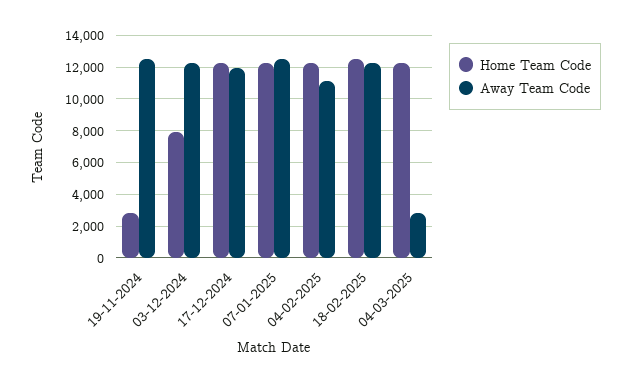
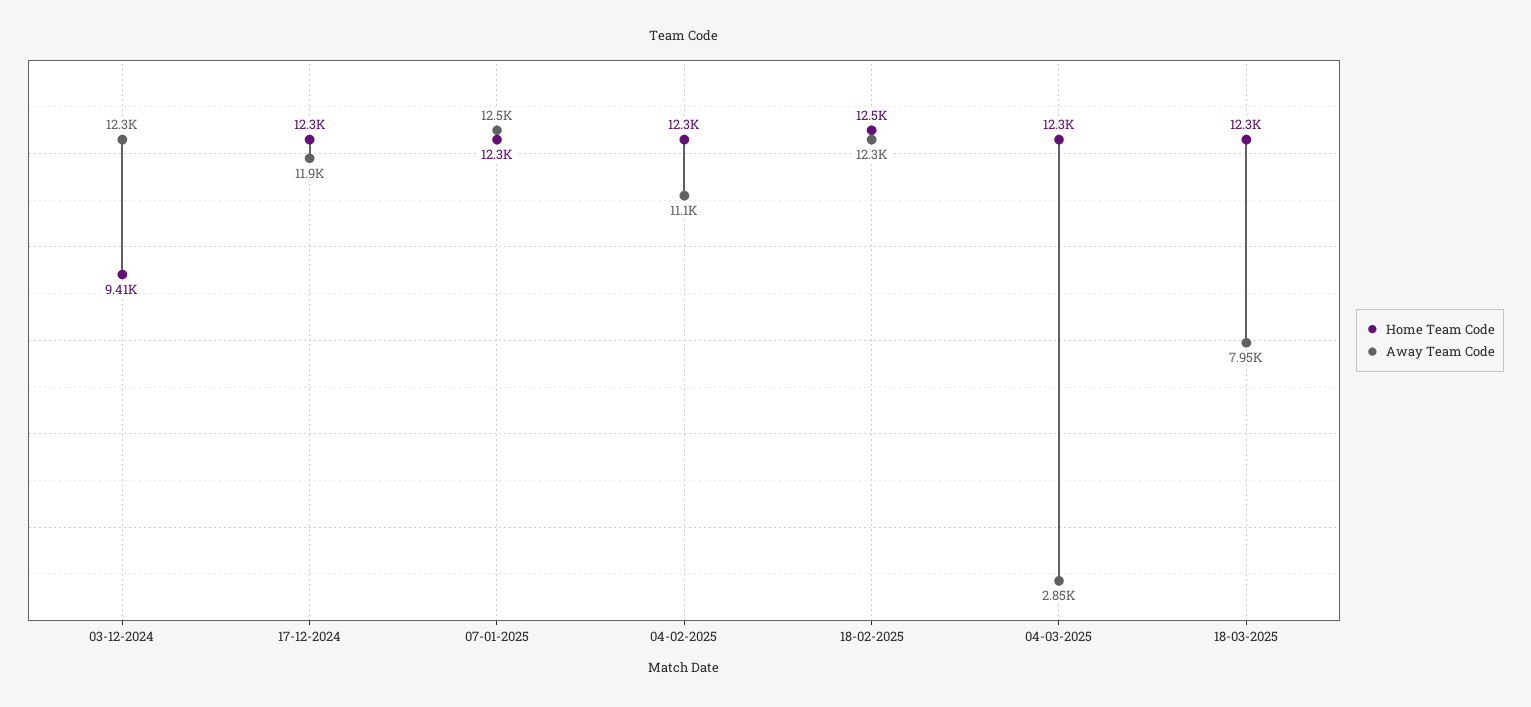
Home Team Code, 19-11-2024: 3000 -> none
Away Team Code, 19-11-2024: 12500 -> none
Home Team Code, 03-12-2024: 8000 -> 9410
Home Team Code, 18-03-2025: none -> 12300
Away Team Code, 18-03-2025: none -> 7950

